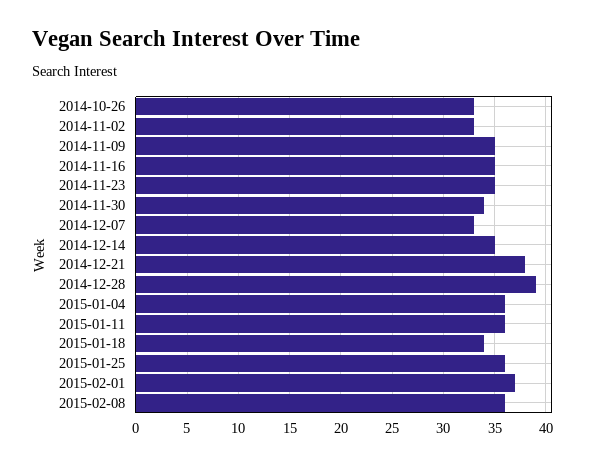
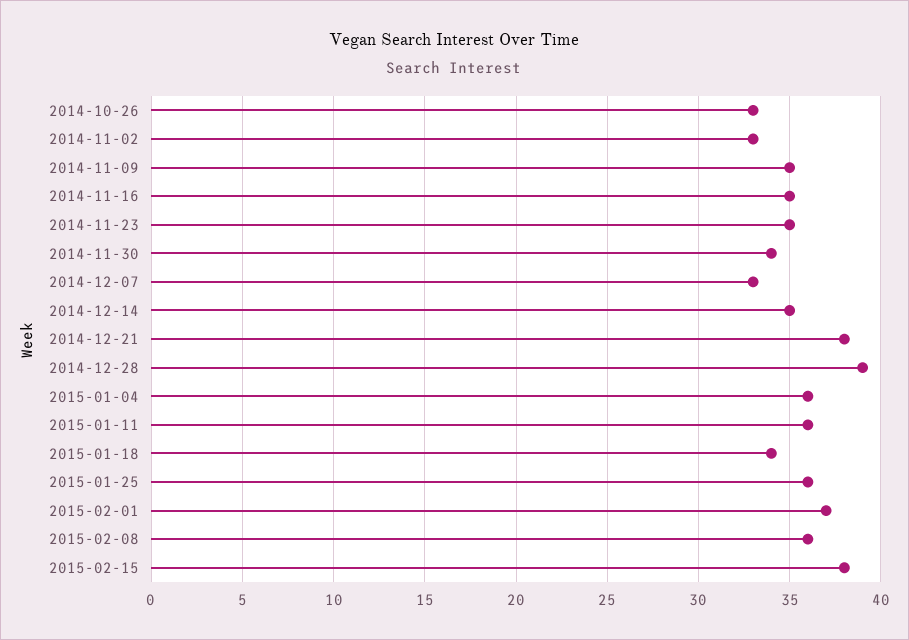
2015-02-15: none -> 38

